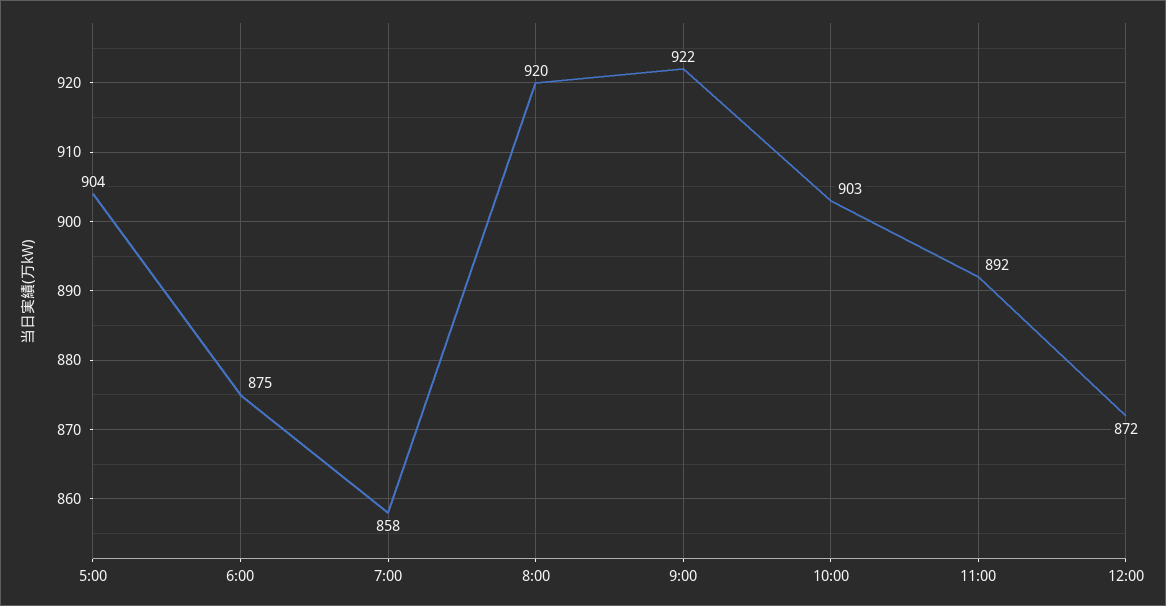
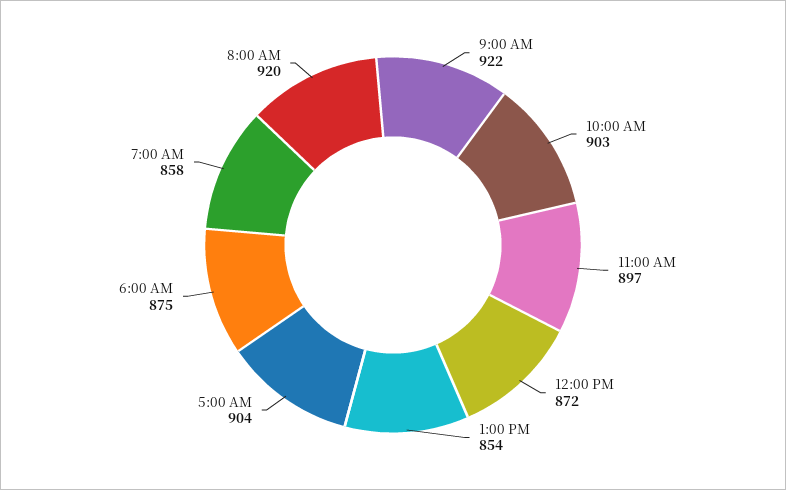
11:00: 892 -> 897
1:00 PM: none -> 854

